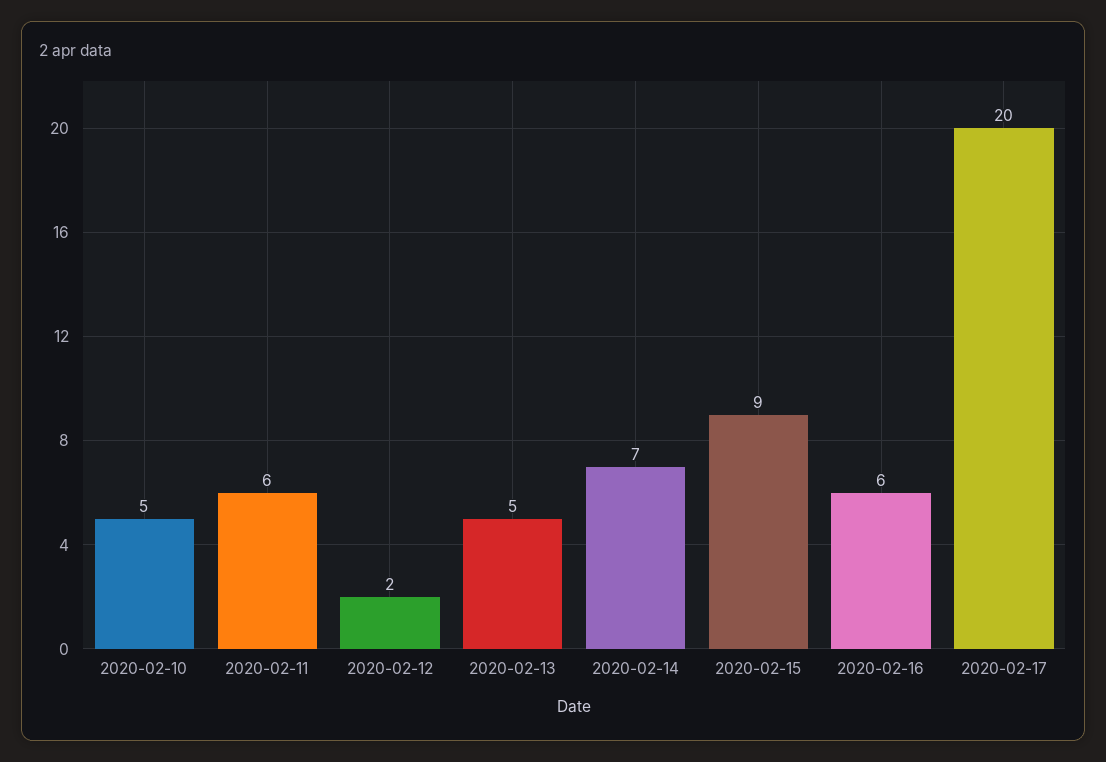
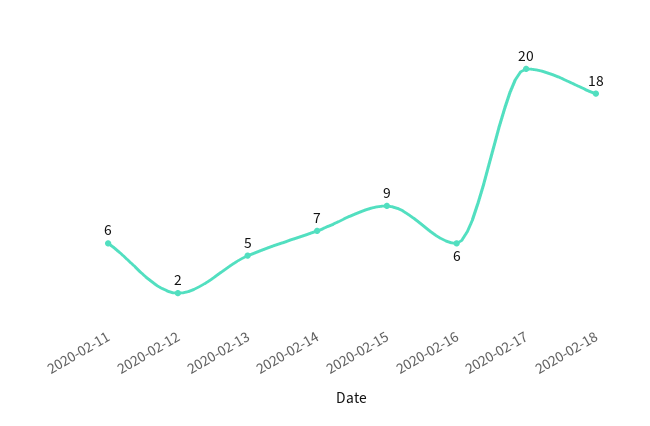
2020-02-10: 5 -> none
2020-02-18: none -> 18

